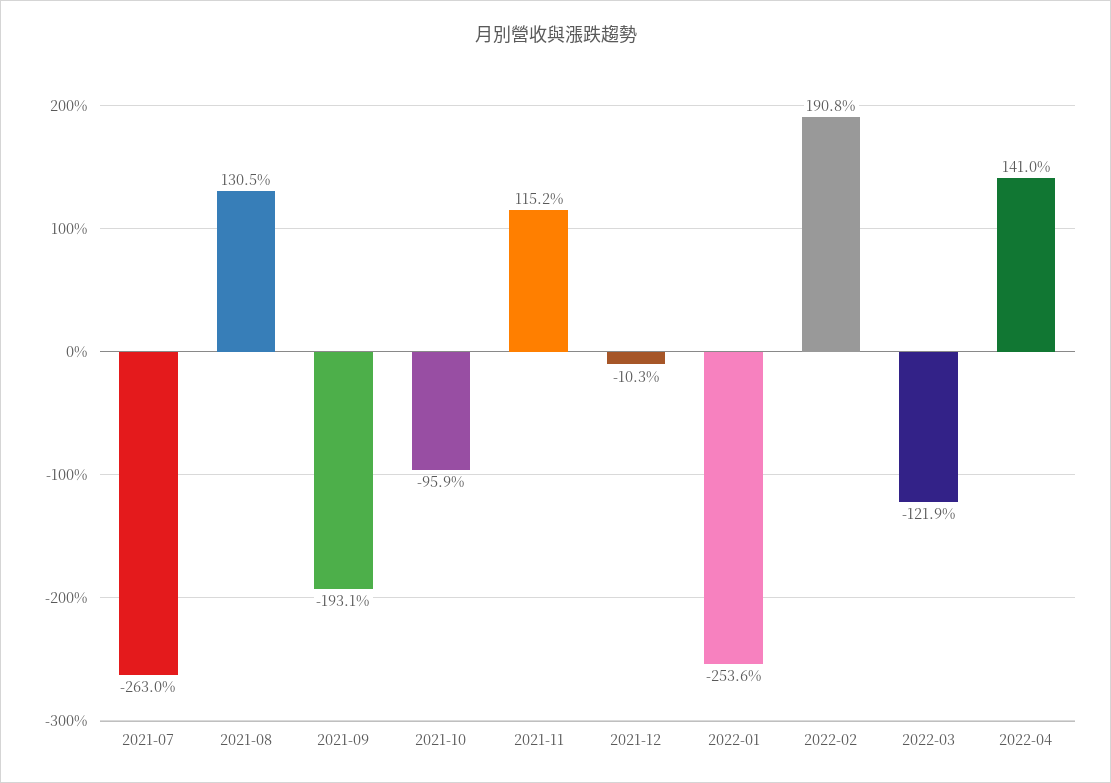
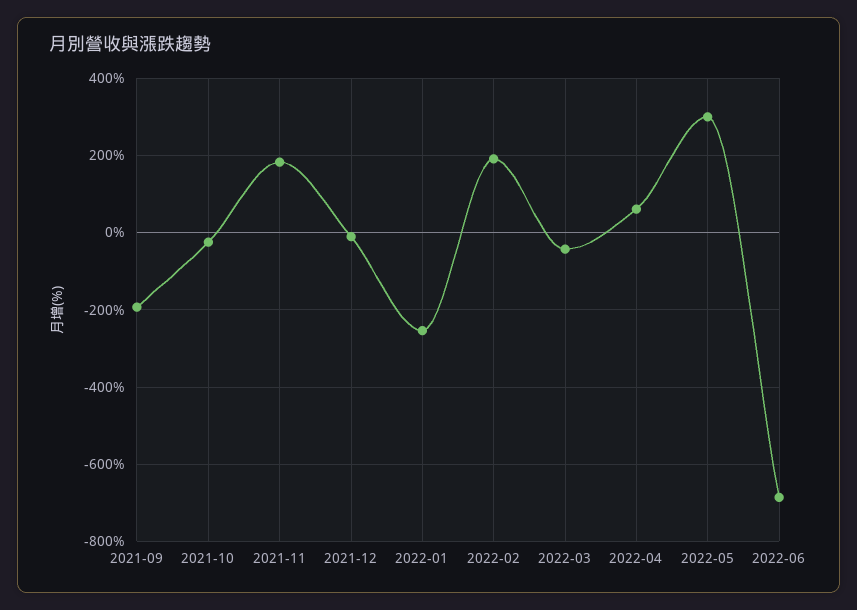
2021-07: -263 -> none
2021-08: 130.5 -> none
2021-10: -95.9 -> -20
2021-11: 115.2 -> 180
2022-03: -121.9 -> -40
2022-04: 141 -> 60
2022-05: none -> 300
2022-06: none -> -680

